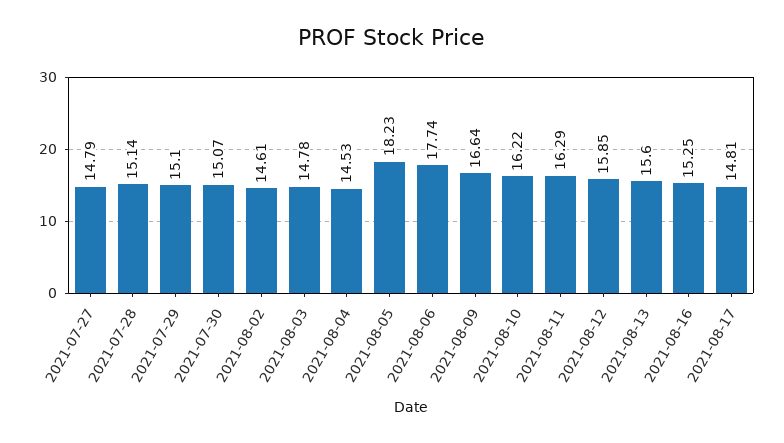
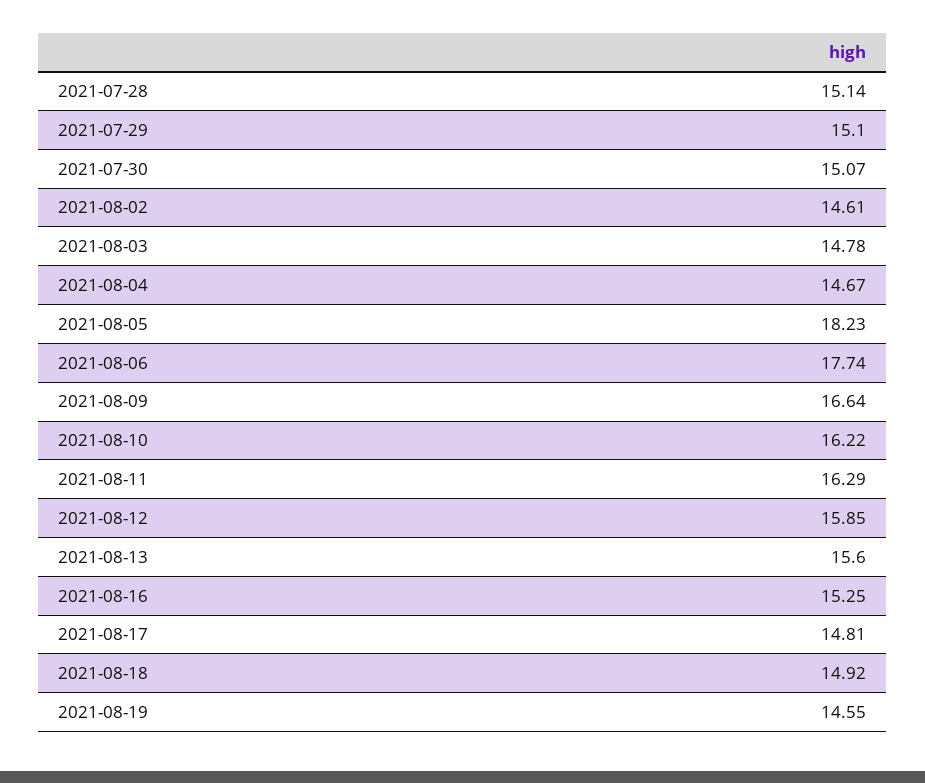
2021-07-27: 14.79 -> none
2021-08-04: 14.53 -> 14.67
2021-08-18: none -> 14.92
2021-08-19: none -> 14.55

